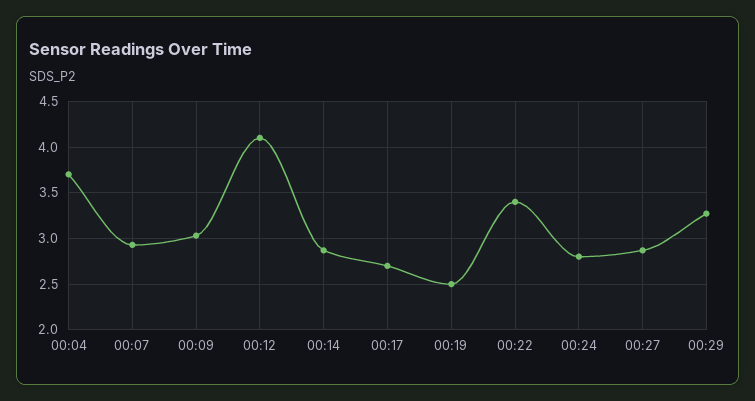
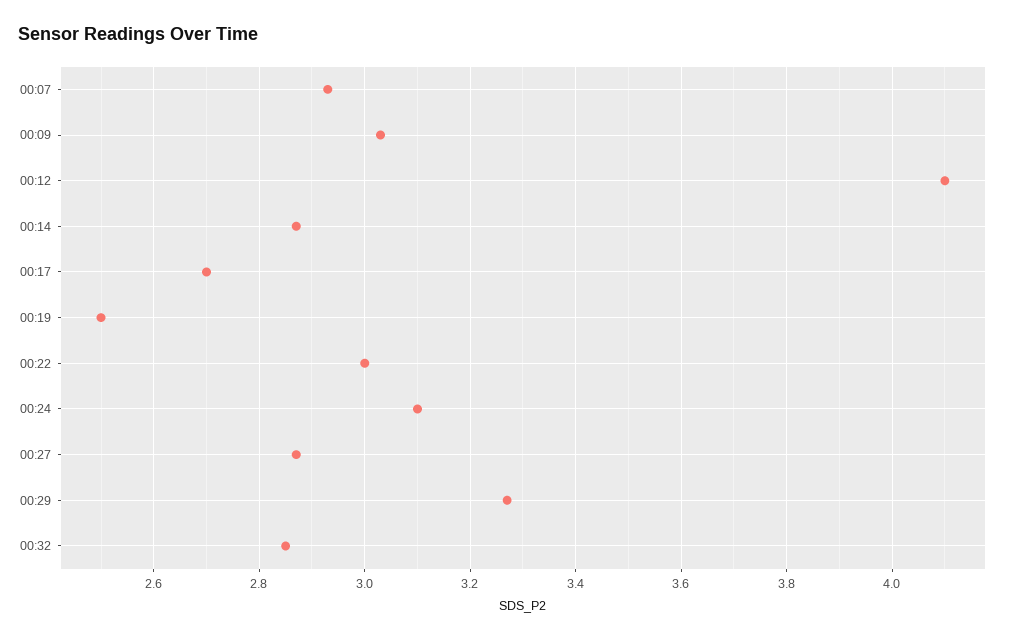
00:04: 3.7 -> none
00:22: 3.4 -> 3
00:24: 2.8 -> 3.1
00:32: none -> 2.85

